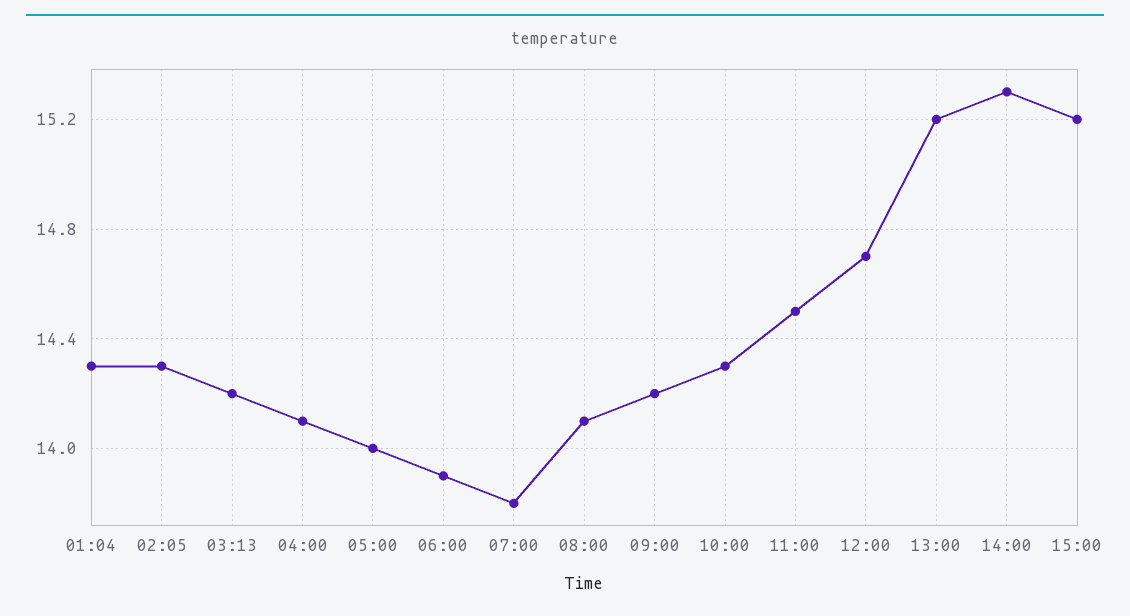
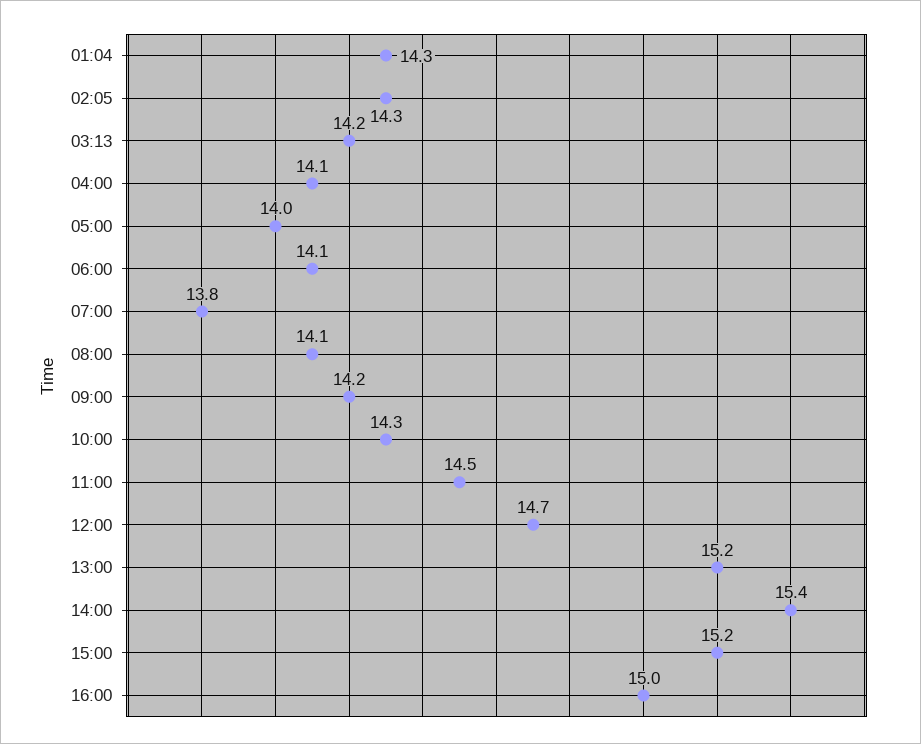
06:00: 13.9 -> 14.1
14:00: 15.3 -> 15.4
16:00: none -> 15

